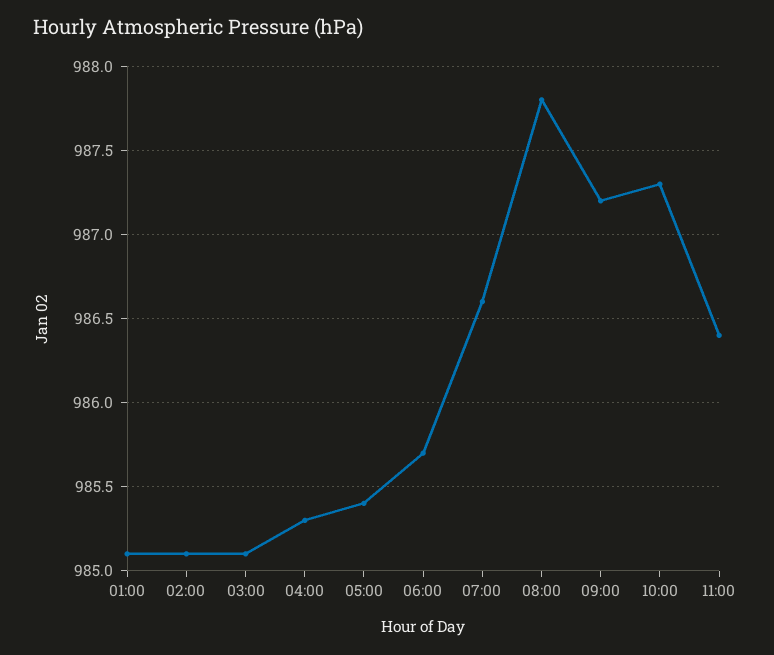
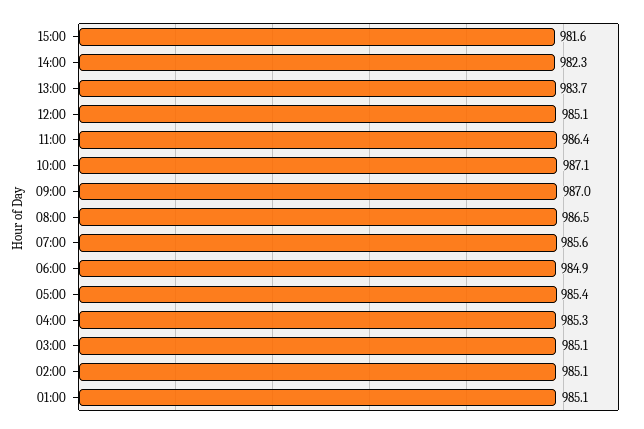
06:00: 985.7 -> 984.9
07:00: 986.6 -> 985.6
08:00: 987.8 -> 986.5
09:00: 987.2 -> 987
10:00: 987.3 -> 987.1
15:00: none -> 981.6
14:00: none -> 982.3
13:00: none -> 983.7
12:00: none -> 985.1

